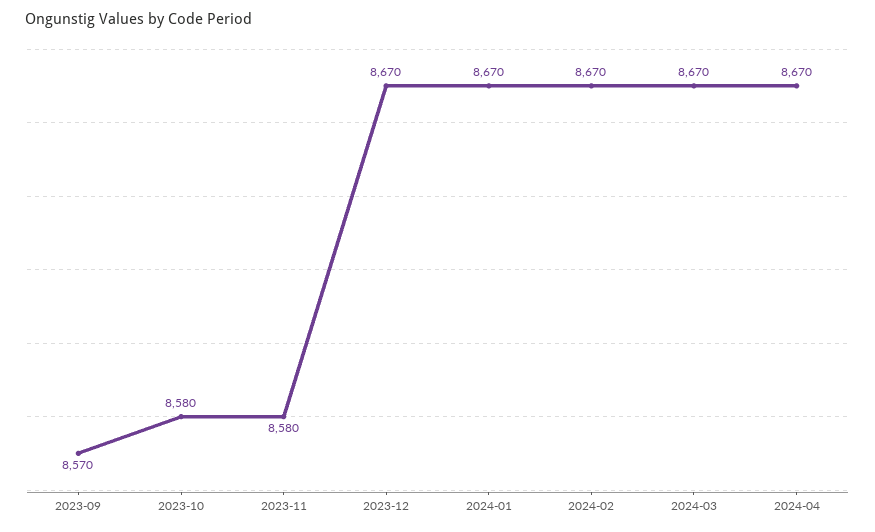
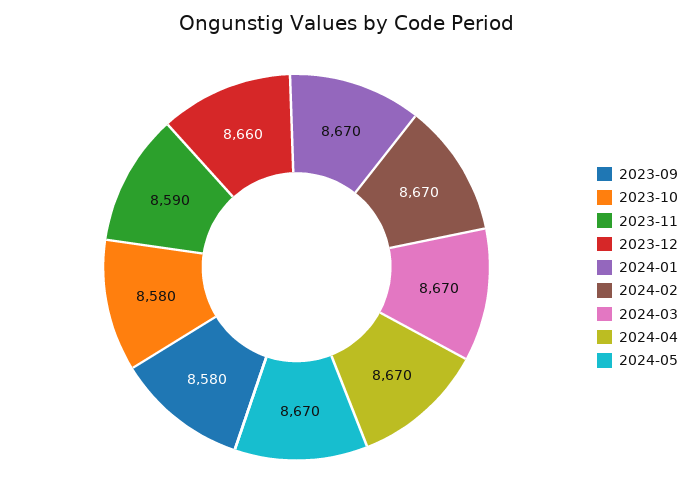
2023-09: 8570 -> 8580
2023-11: 8580 -> 8590
2023-12: 8670 -> 8660
2024-05: none -> 8670

